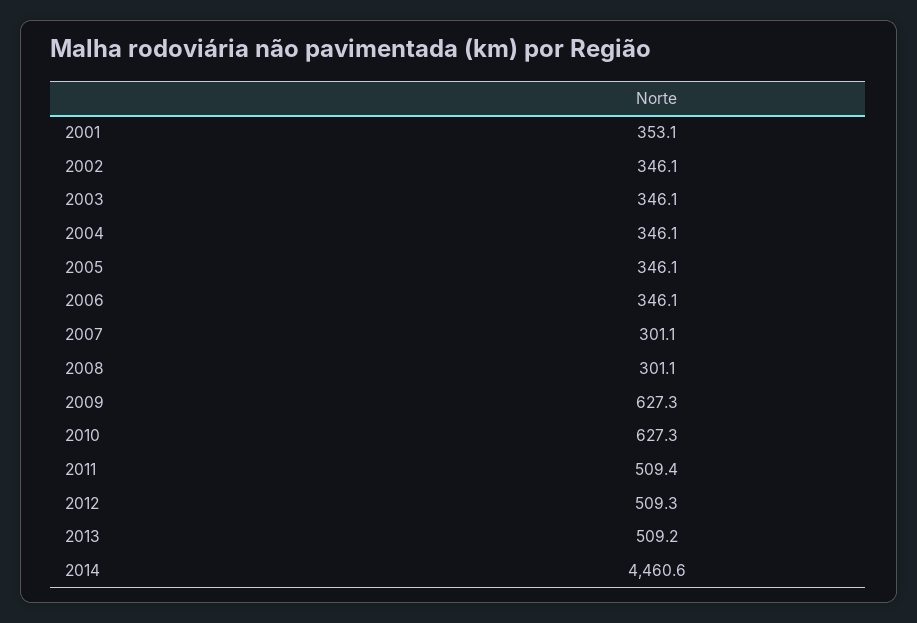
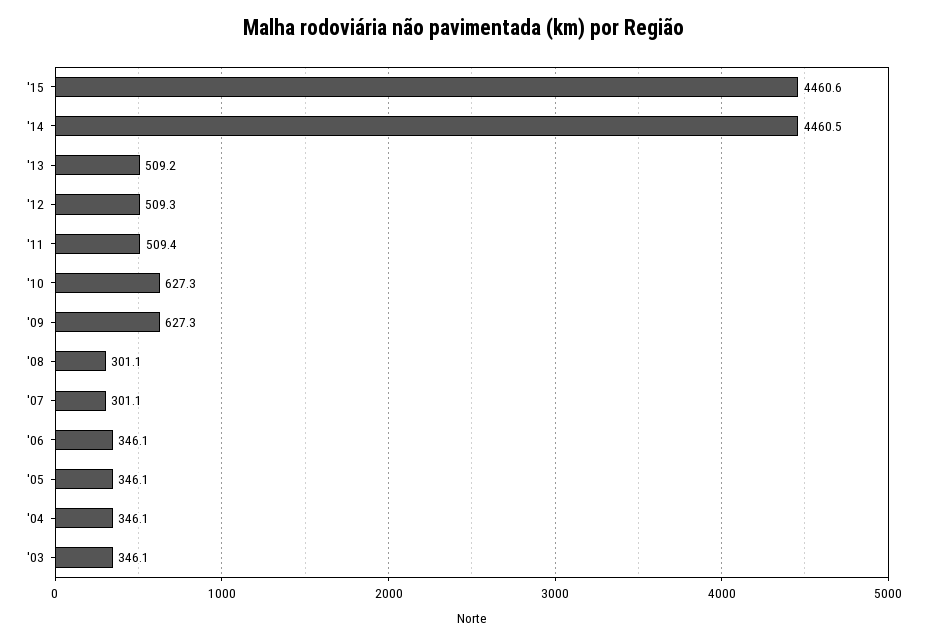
2001: 353.1 -> none
2002: 346.1 -> none
2014: 4460.6 -> 4460.5
'15: none -> 4460.6

